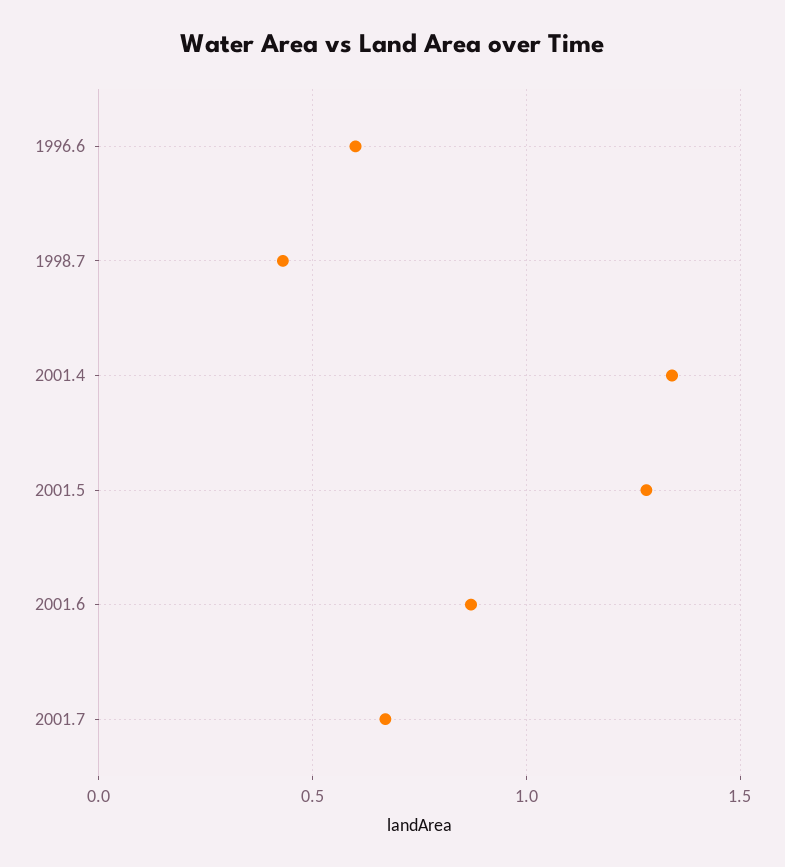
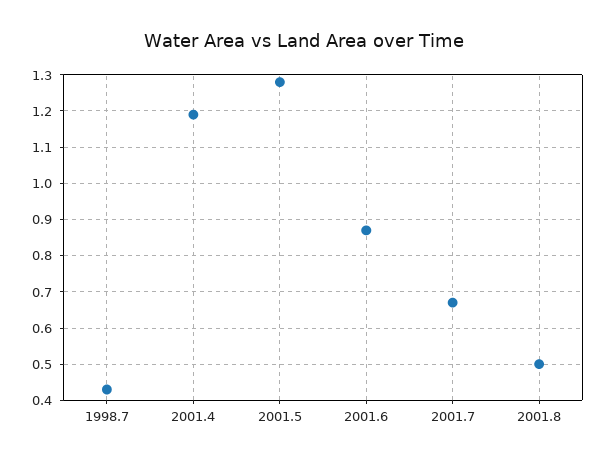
1996.6: 0.6 -> none
2001.4: 1.35 -> 1.2
2001.8: none -> 0.5

